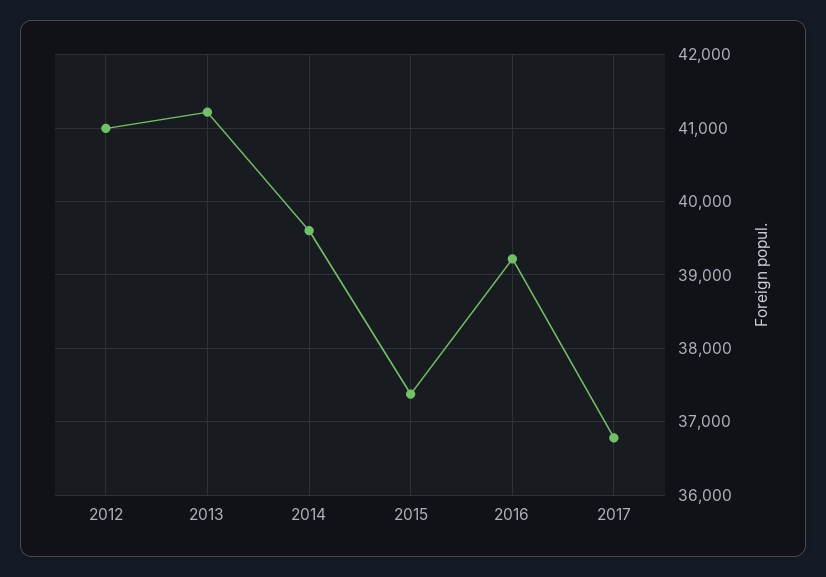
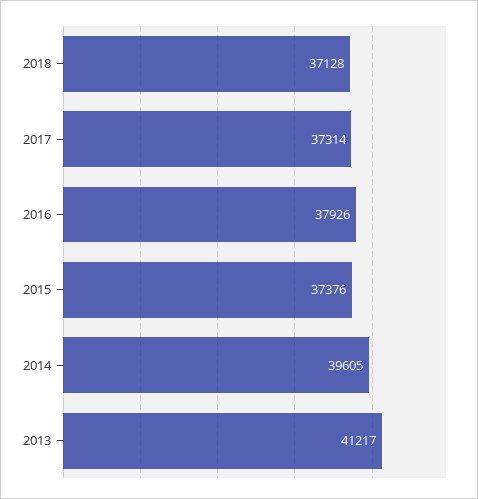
2012: 41000 -> none
2016: 39200 -> 37926
2017: 36800 -> 37314
2018: none -> 37128

